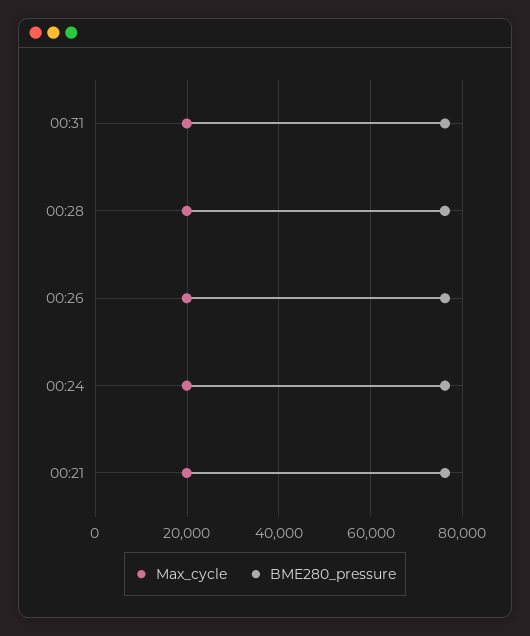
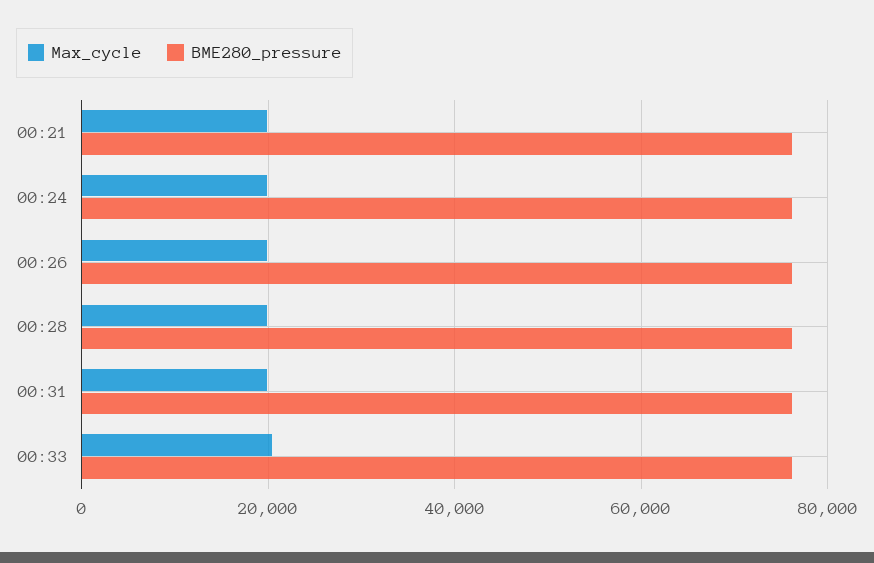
Max_cycle, 00:33: none -> 20000
BME280_pressure, 00:33: none -> 76000

